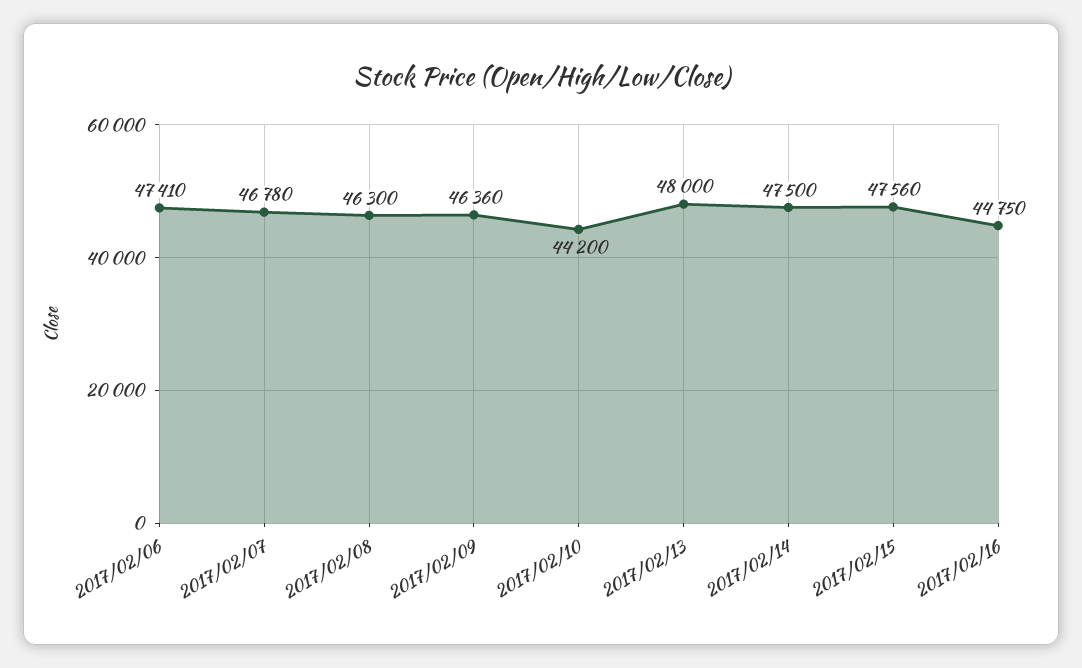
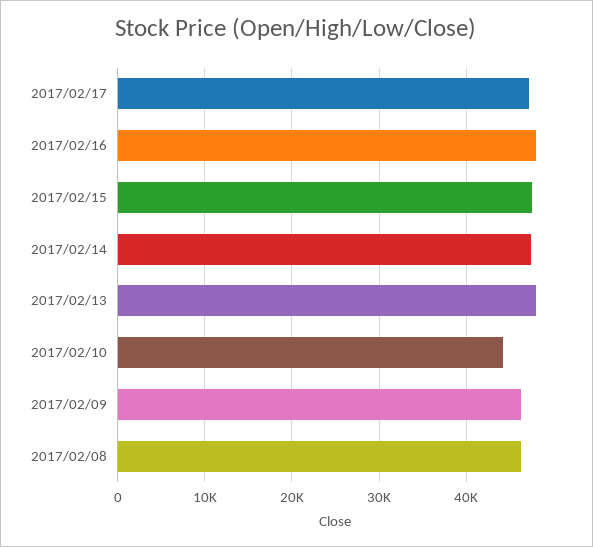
2017/02/06: 47410 -> none
2017/02/07: 46780 -> none
2017/02/16: 44750 -> 48000
2017/02/17: none -> 47000

